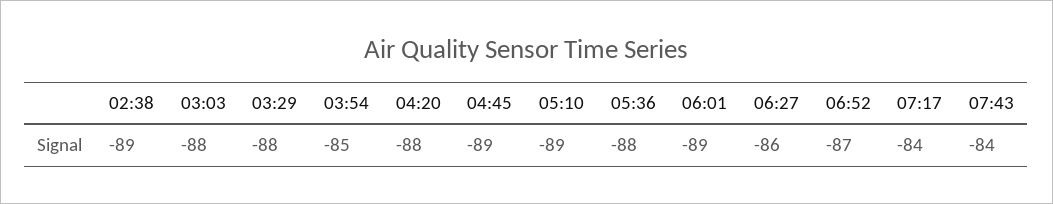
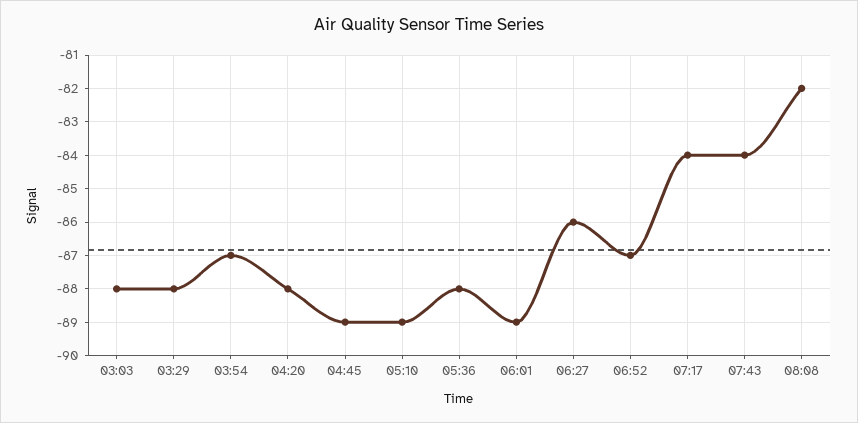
02:38: -89 -> none
03:54: -85 -> -87
08:08: none -> -82

